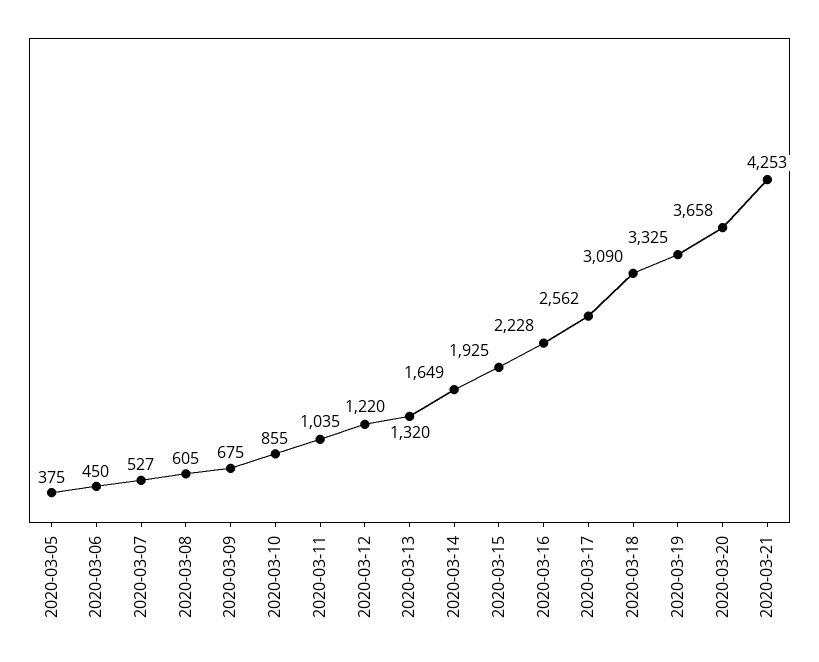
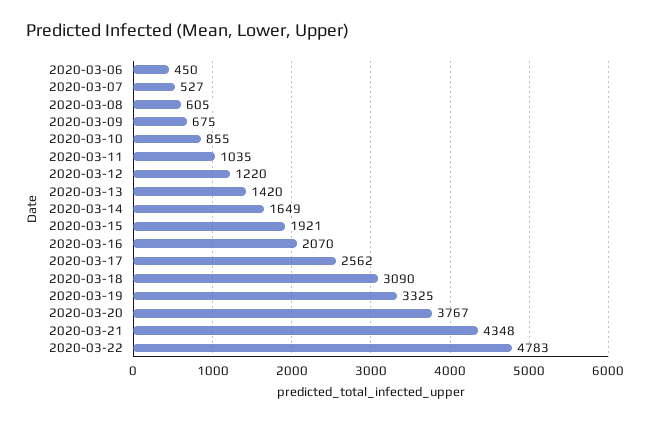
2020-03-05: 375 -> none
2020-03-13: 1320 -> 1420
2020-03-15: 1925 -> 1921
2020-03-16: 2228 -> 2070
2020-03-20: 3658 -> 3767
2020-03-21: 4253 -> 4348
2020-03-22: none -> 4783

